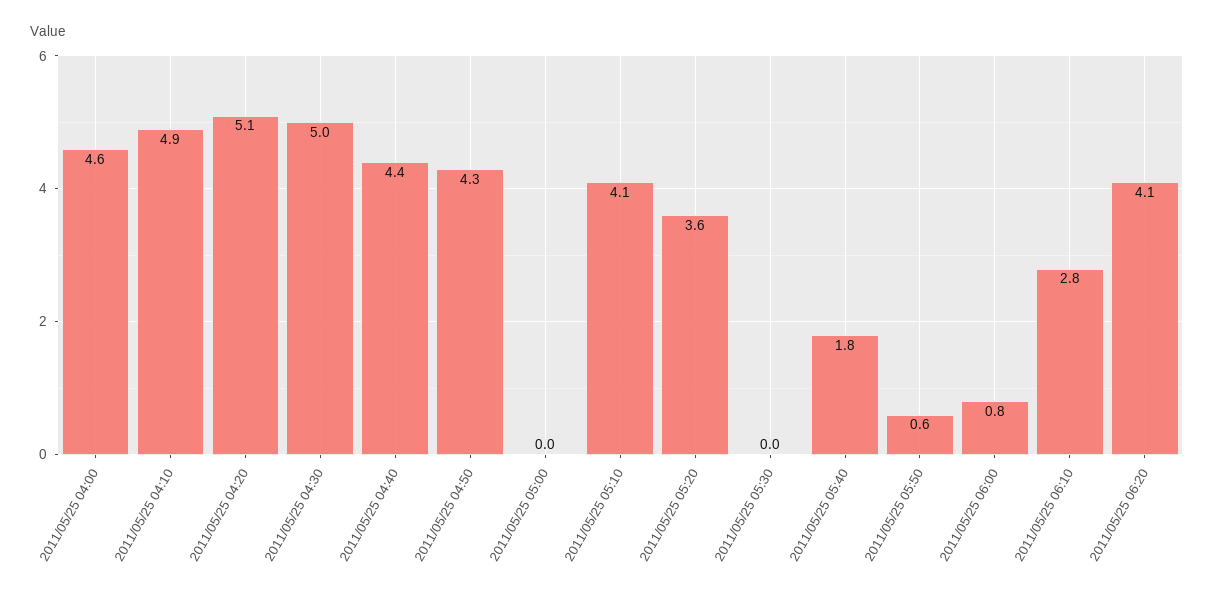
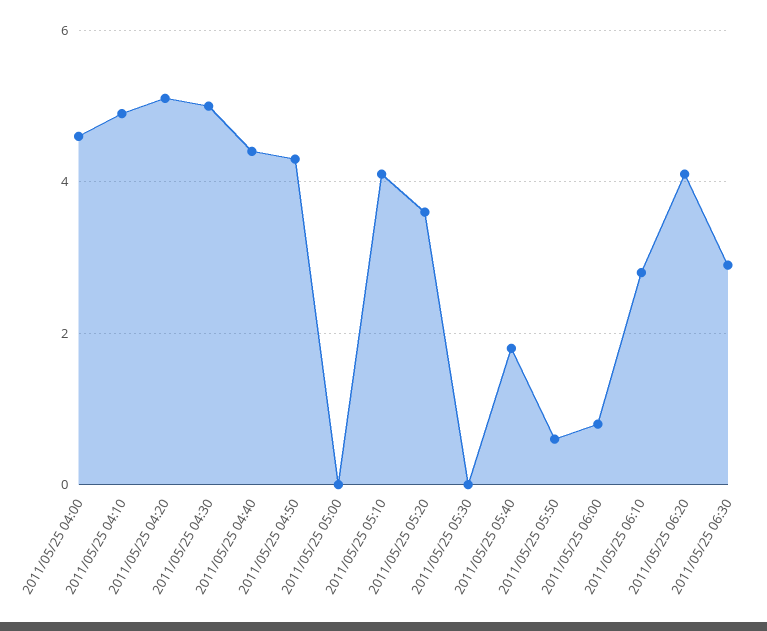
2011/05/25 06:30: none -> 3

